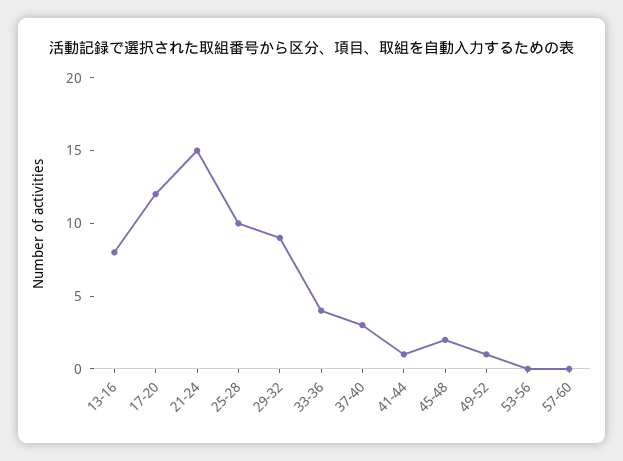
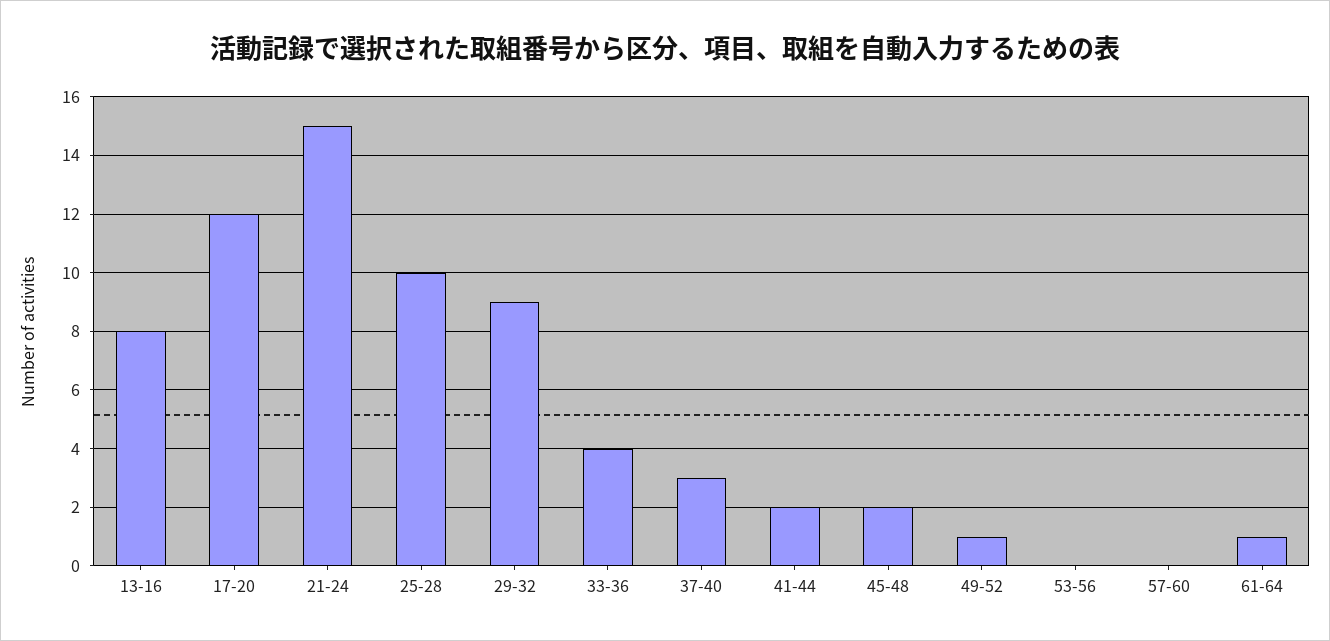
41-44: 1 -> 2
61-64: none -> 1

